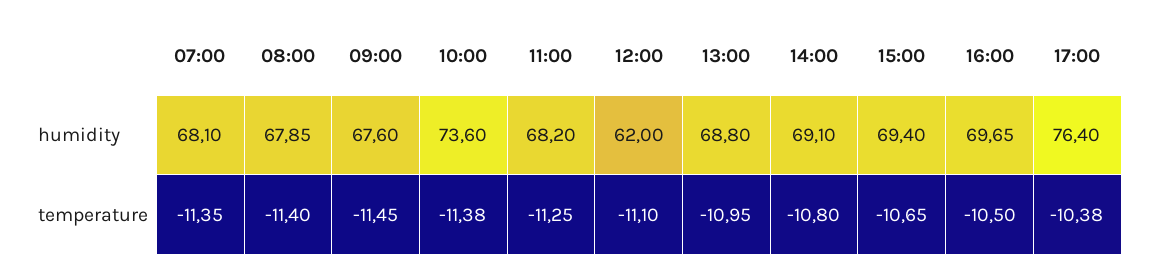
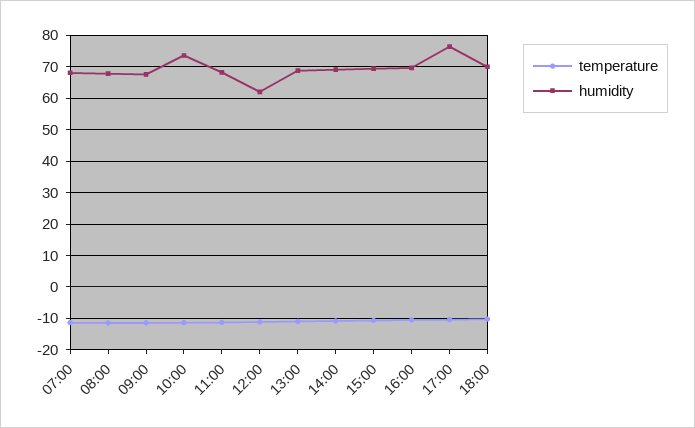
temperature, 18:00: none -> -10
humidity, 18:00: none -> 70

